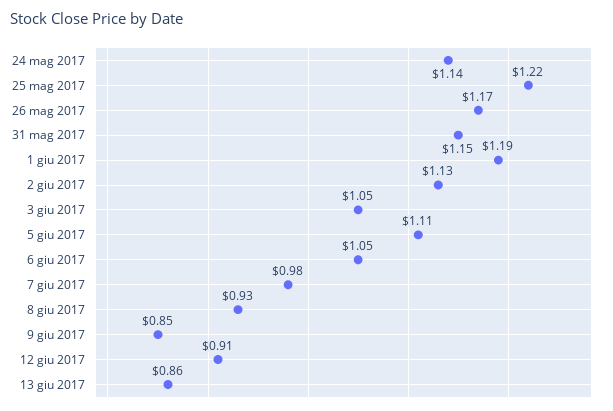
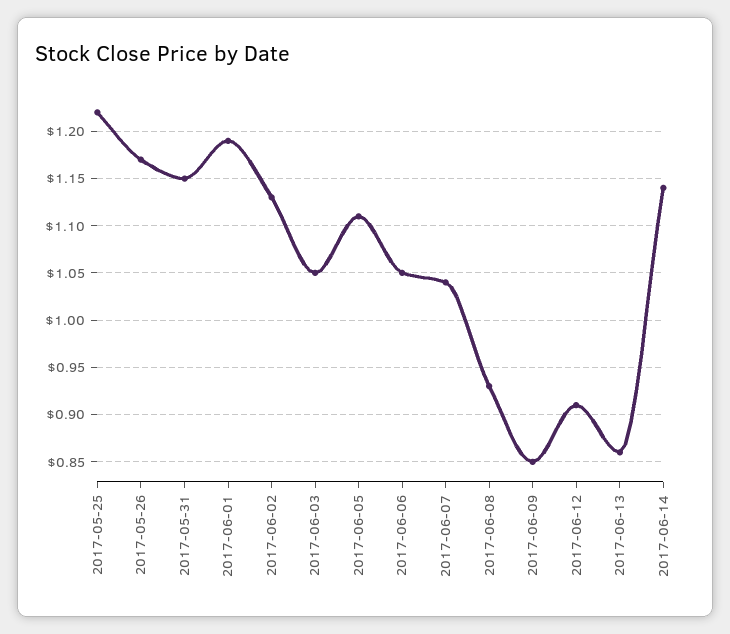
24 mag 2017: 1.14 -> none
7 giu 2017: 0.98 -> 1.04
2017-06-14: none -> 1.14

